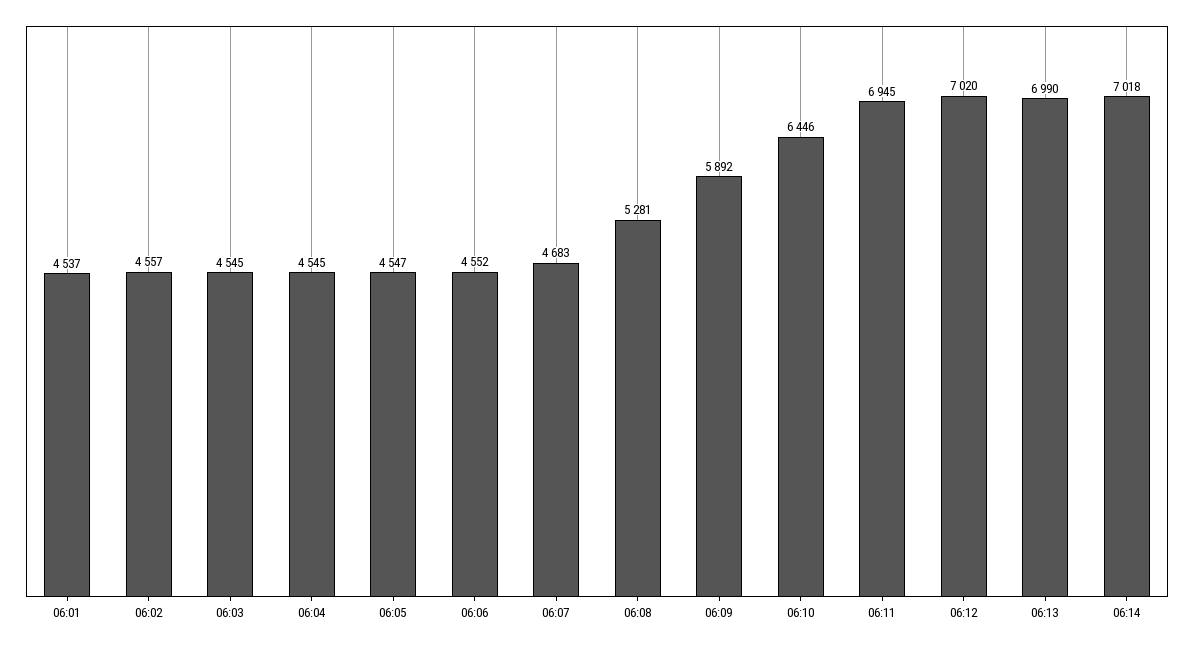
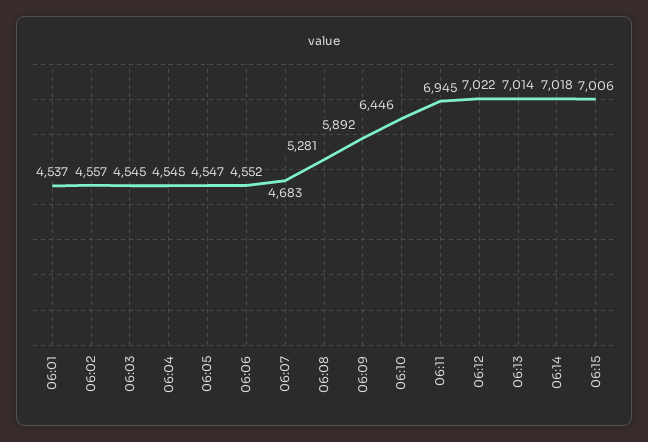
06:12: 7020 -> 7022
06:13: 6990 -> 7014
06:15: none -> 7006

